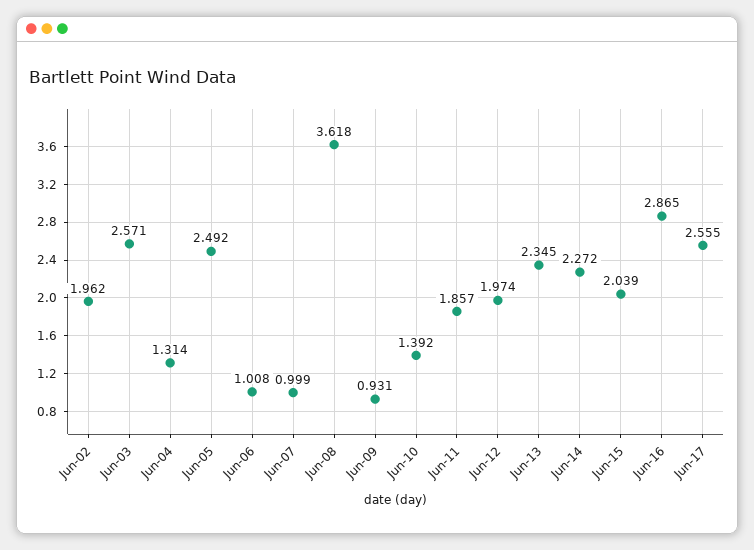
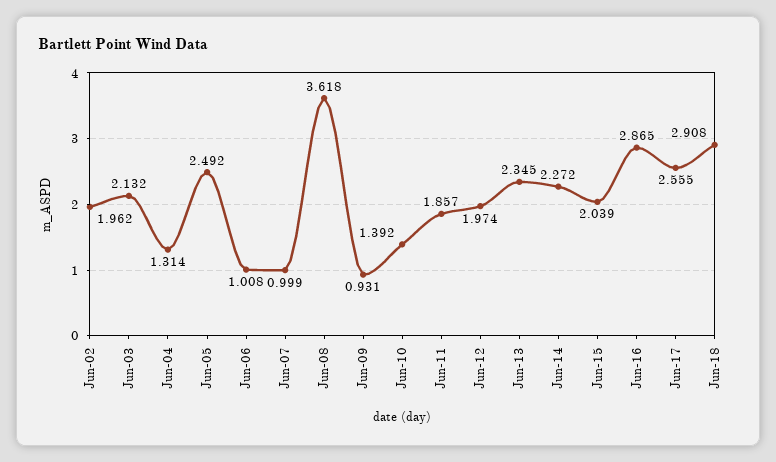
Jun-03: 2.571 -> 2.132
Jun-18: none -> 2.908

